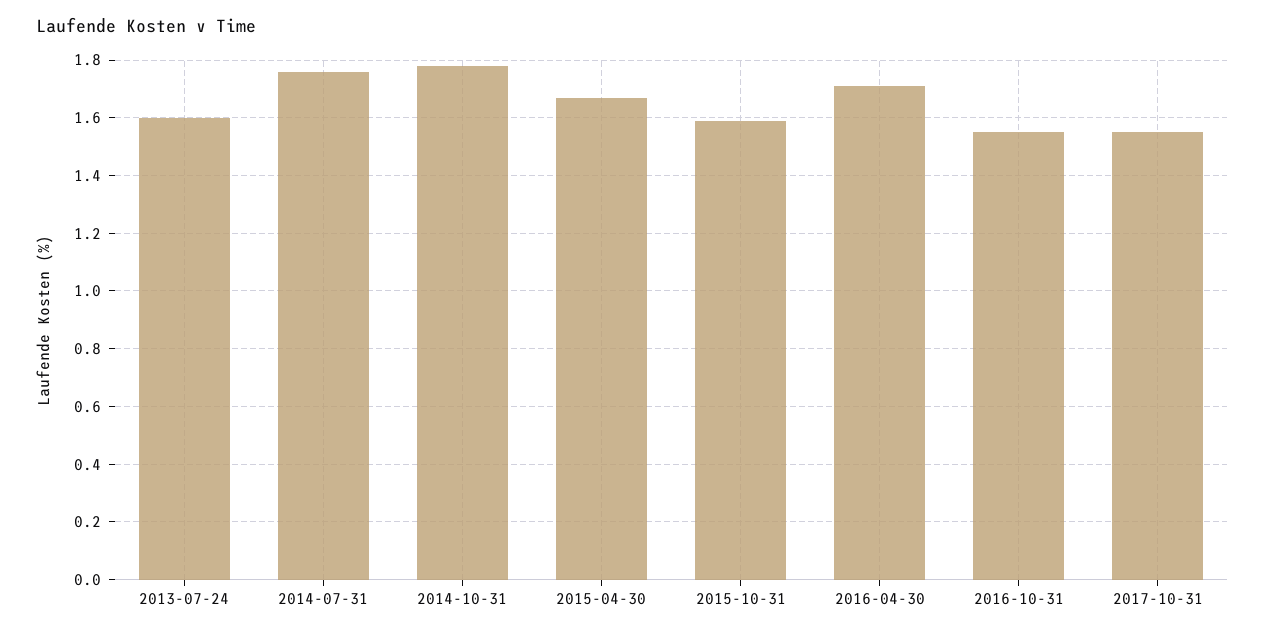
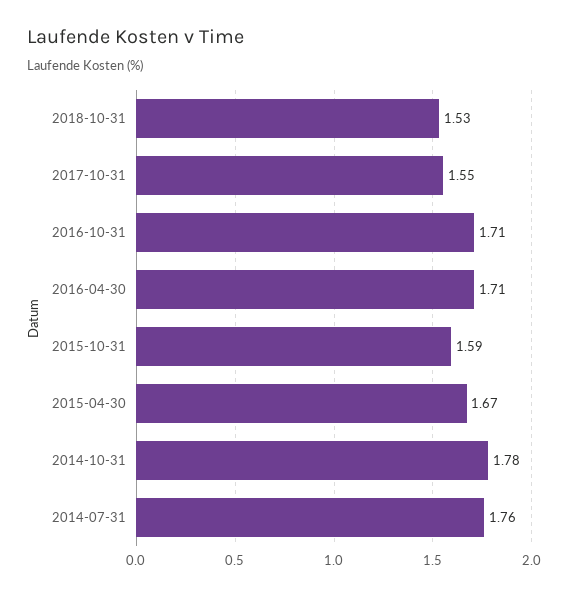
2013-07-24: 1.6 -> none
2016-10-31: 1.55 -> 1.71
2018-10-31: none -> 1.53

